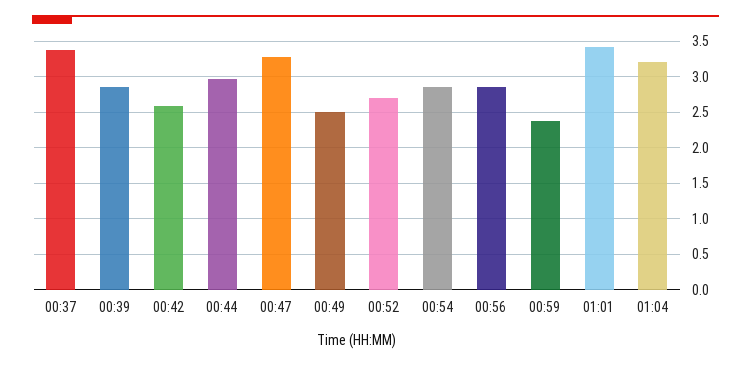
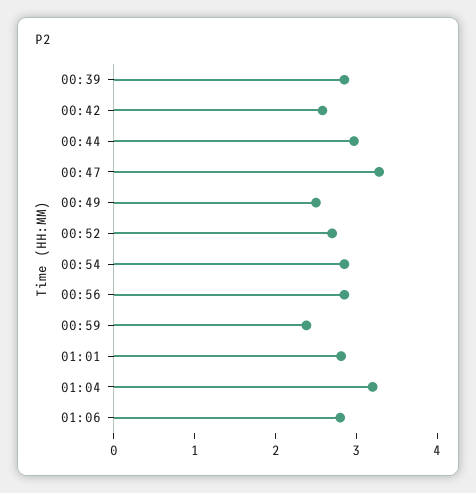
00:37: 3.4 -> none
01:01: 3.4 -> 2.8
01:06: none -> 2.8

